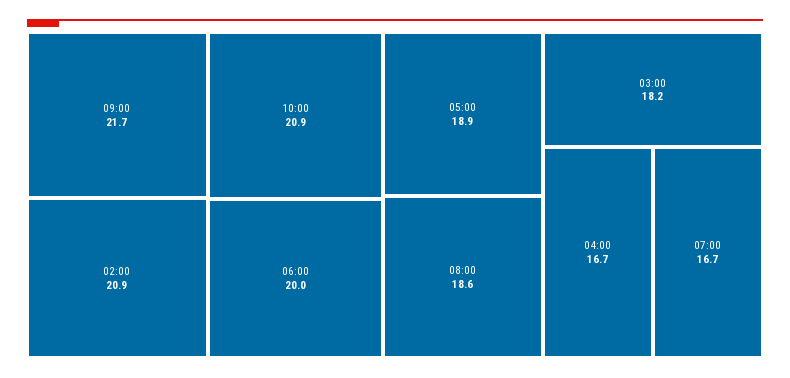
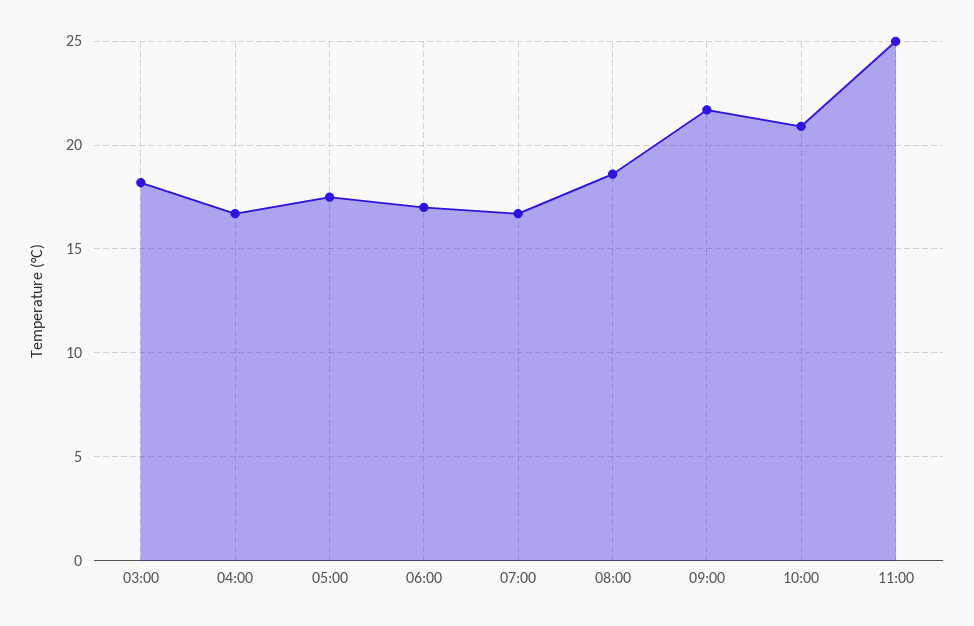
02:00: 20.9 -> none
06:00: 20 -> 17
05:00: 18.9 -> 17.5
11:00: none -> 25

